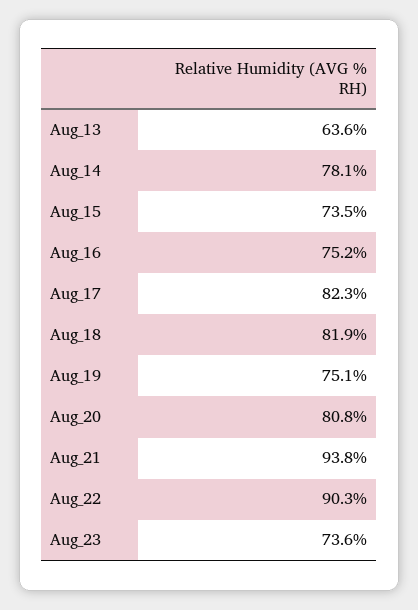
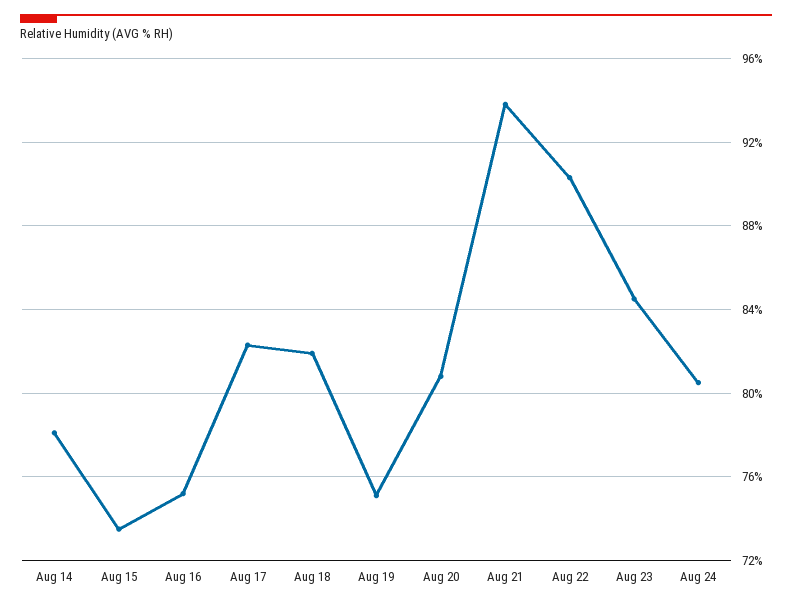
Aug_13: 63.6 -> none
Aug_23: 73.6 -> 84.5
Aug 24: none -> 80.5

